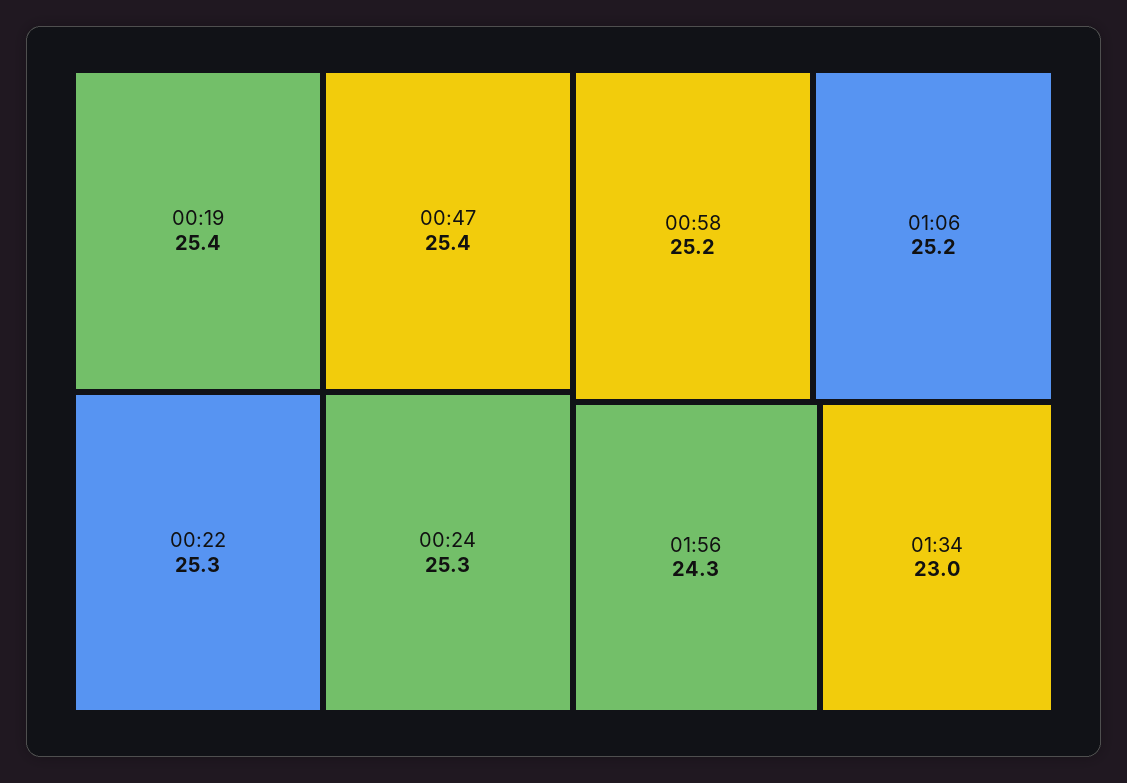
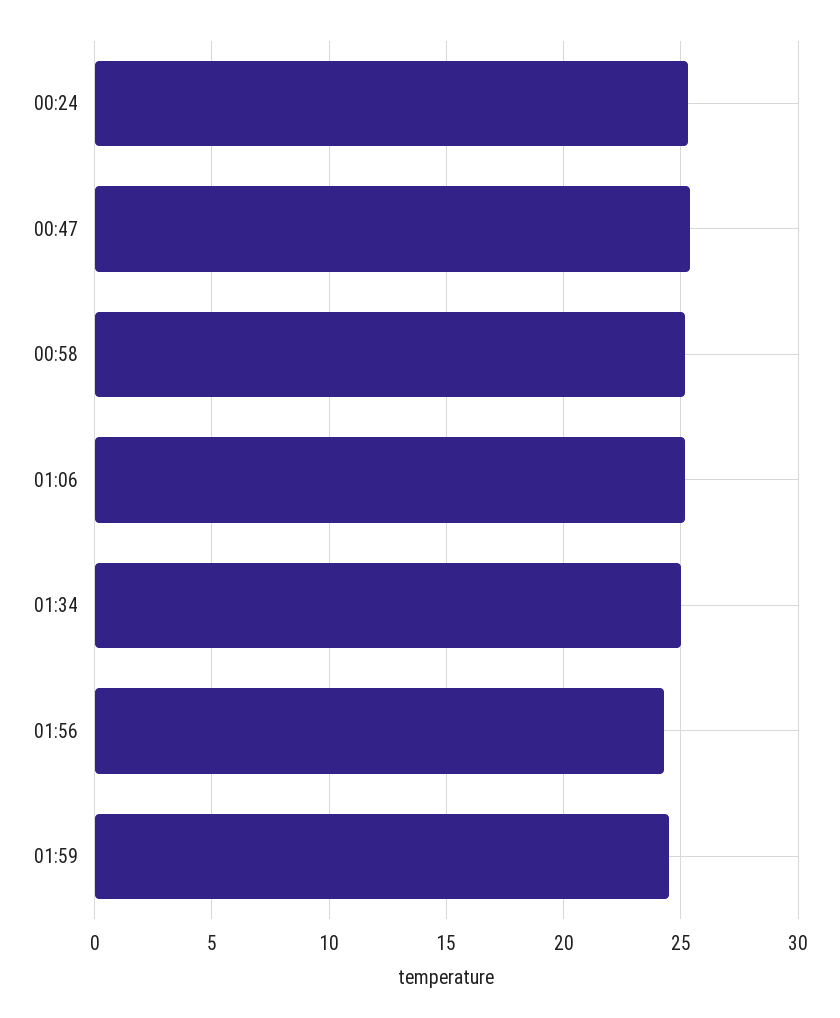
00:19: 25.4 -> none
00:22: 25.3 -> none
01:34: 23 -> 25
01:59: none -> 24.5

